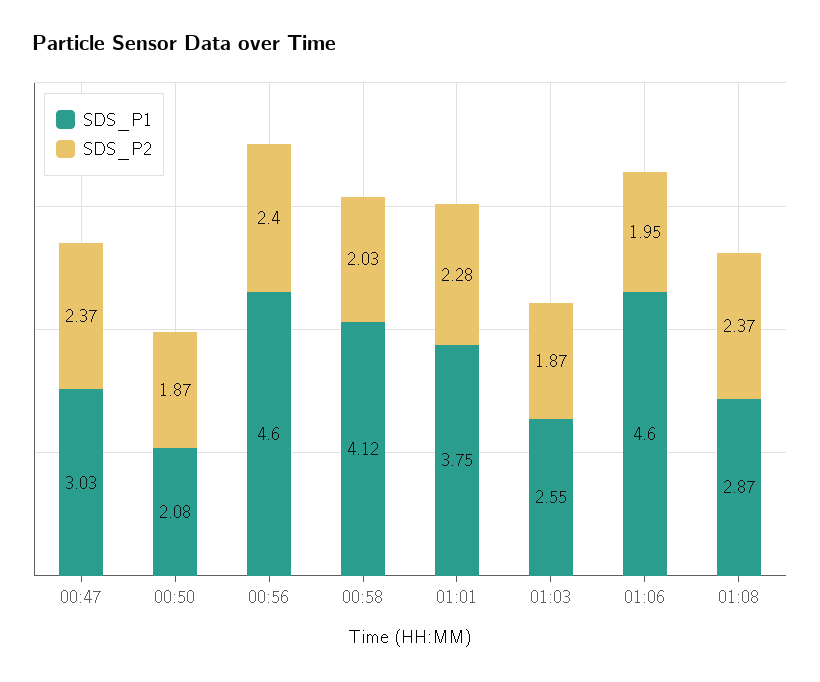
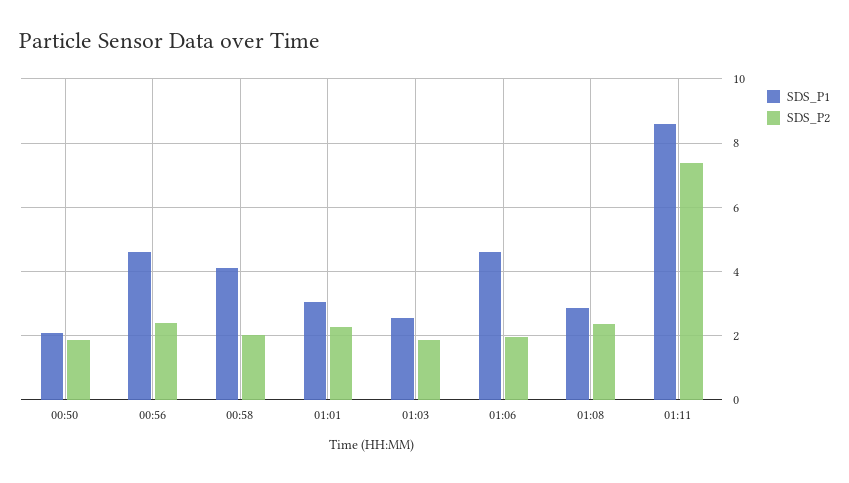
SDS_P1, 00:47: 3.03 -> none
SDS_P2, 00:47: 2.37 -> none
SDS_P1, 01:01: 3.75 -> 3
SDS_P1, 01:11: none -> 8.6
SDS_P2, 01:11: none -> 7.4

